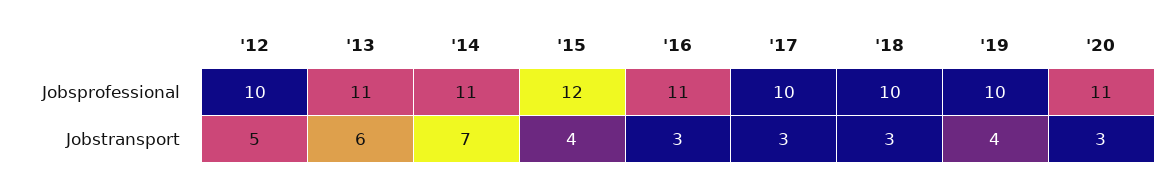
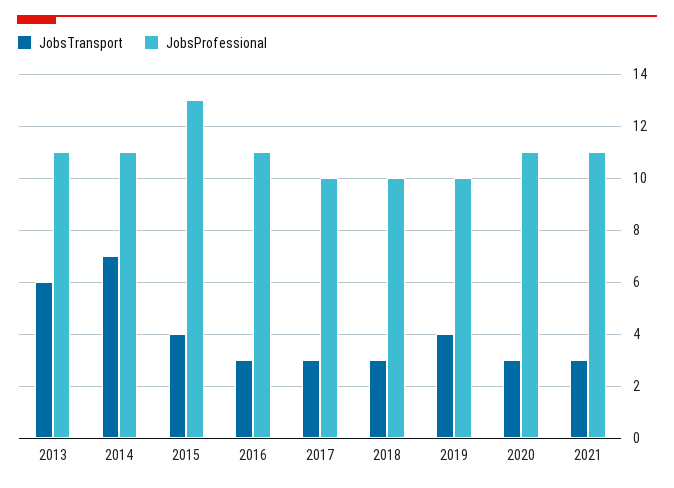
Jobsprofessional, '12: 10 -> none
Jobsprofessional, '15: 12 -> 13
Jobstransport, '12: 5 -> none
Jobstransport, 2021: none -> 3
Jobsprofessional, 2021: none -> 11

